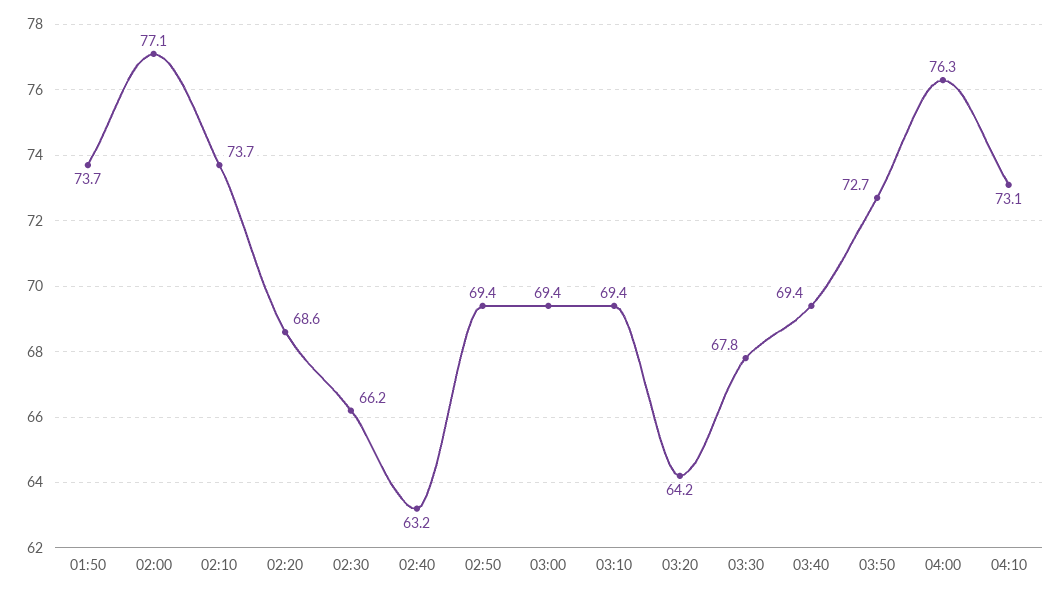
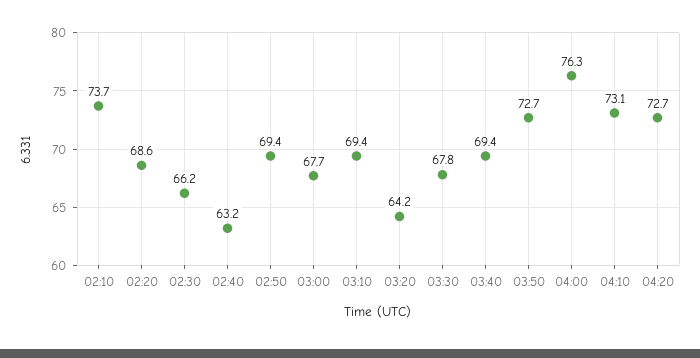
01:50: 73.7 -> none
02:00: 77.1 -> none
03:00: 69.4 -> 67.7
04:20: none -> 72.7

